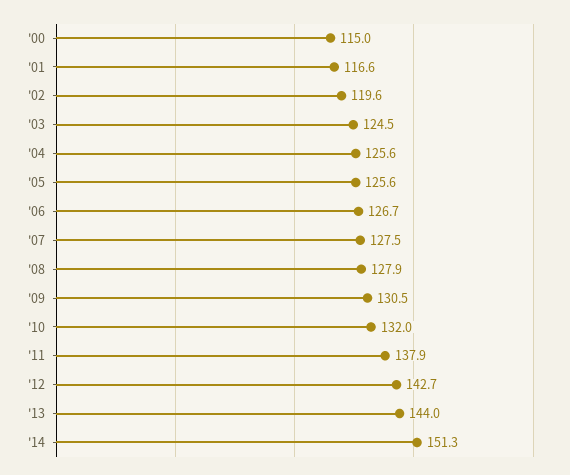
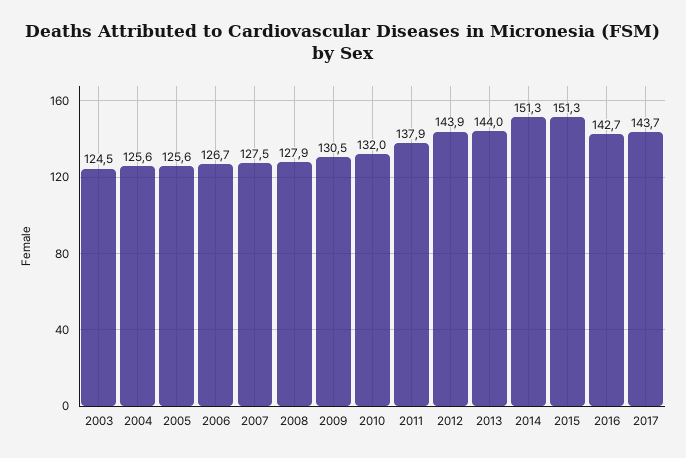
'00: 115 -> none
'01: 116.6 -> none
'02: 119.6 -> none
'12: 142.7 -> 143.9
2015: none -> 151.3
2016: none -> 142.7
2017: none -> 143.7

